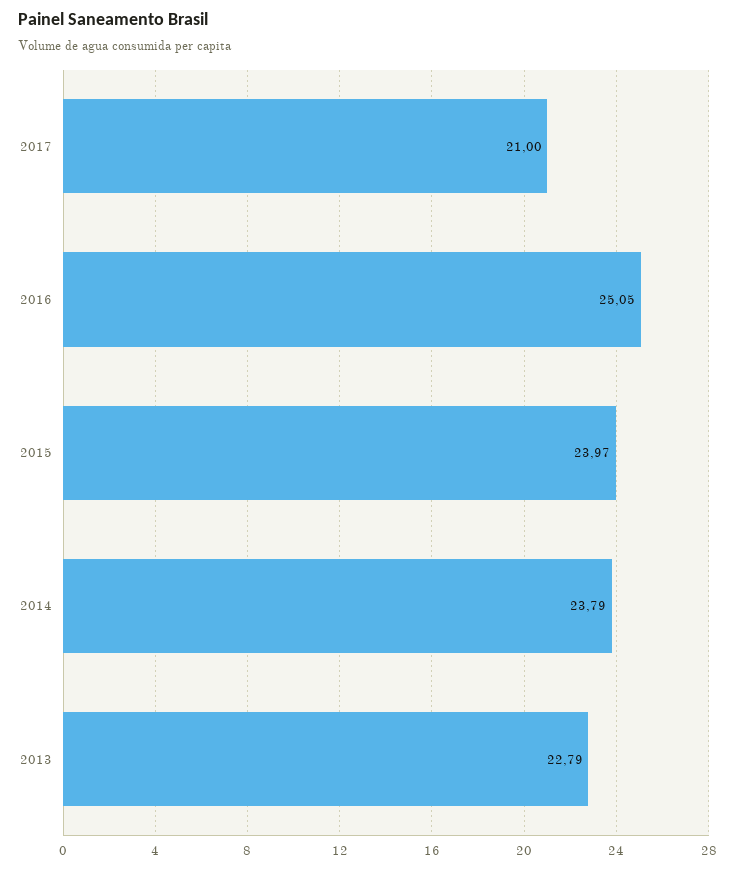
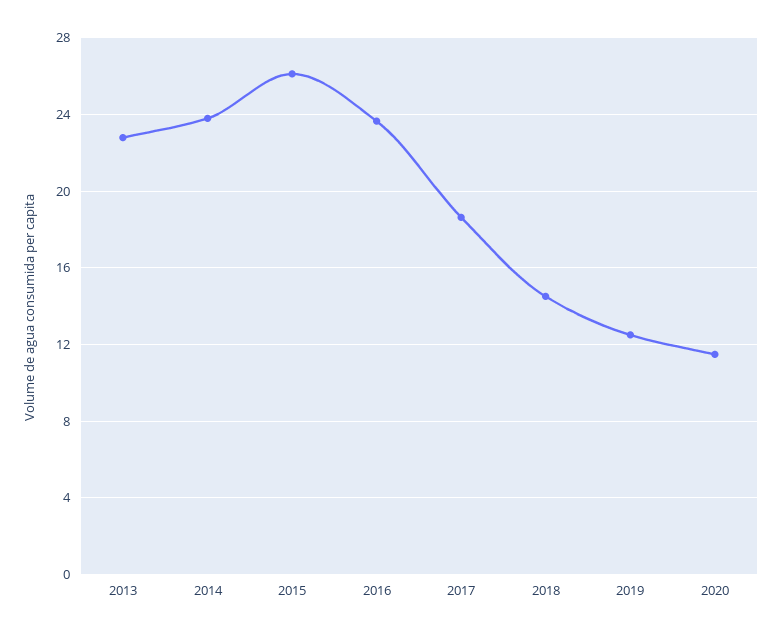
2017: 21 -> 18.5
2016: 25.05 -> 23.5
2015: 23.97 -> 26
2018: none -> 14.5
2019: none -> 12.5
2020: none -> 11.5

